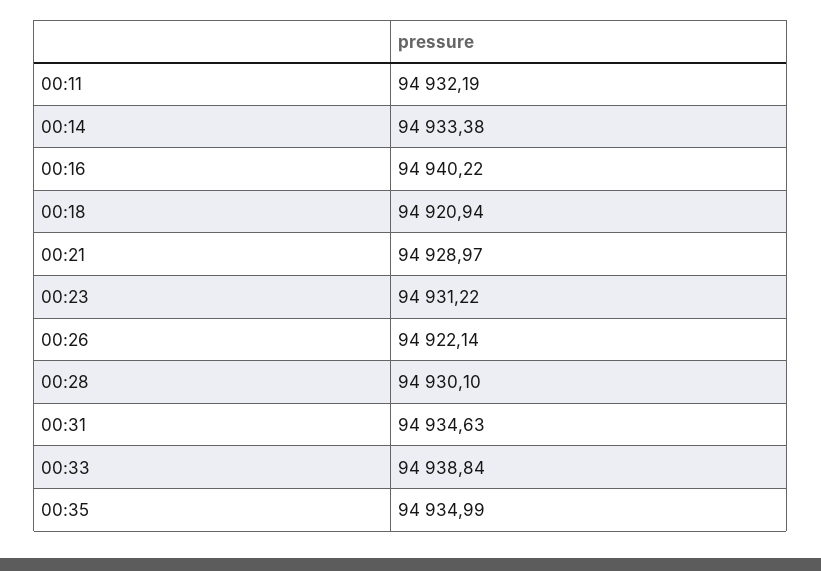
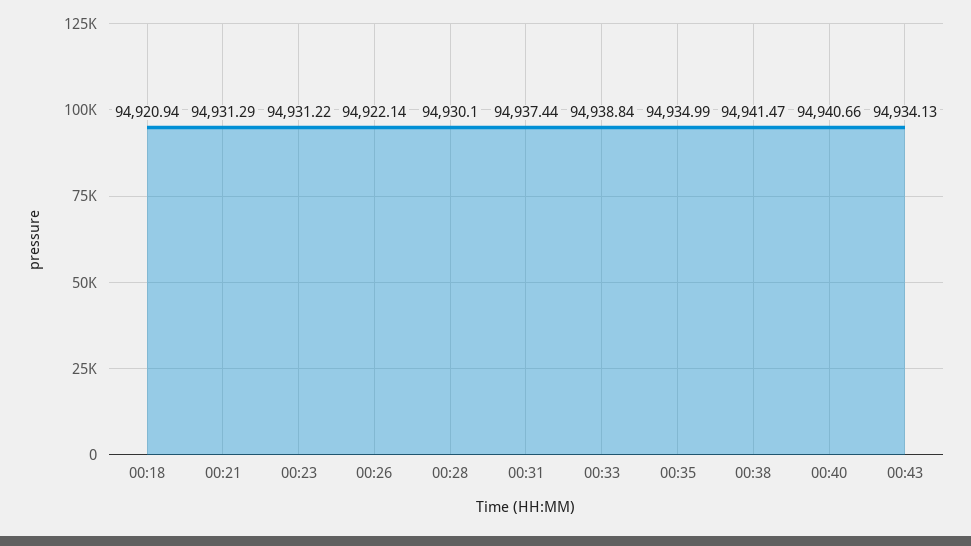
00:11: 94932.19 -> none
00:14: 94933.38 -> none
00:16: 94940.22 -> none
00:21: 94928.97 -> 94931.29
00:31: 94934.63 -> 94937.44
00:38: none -> 94941.47
00:40: none -> 94940.66
00:43: none -> 94934.13

